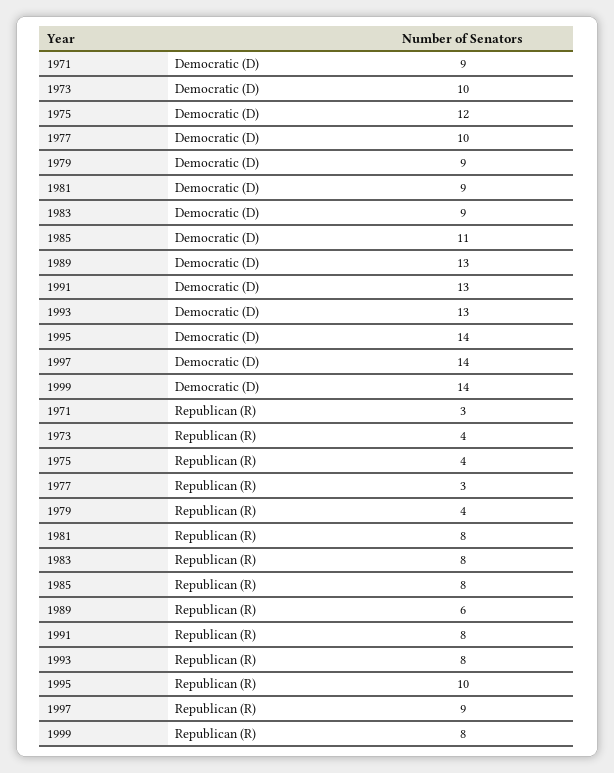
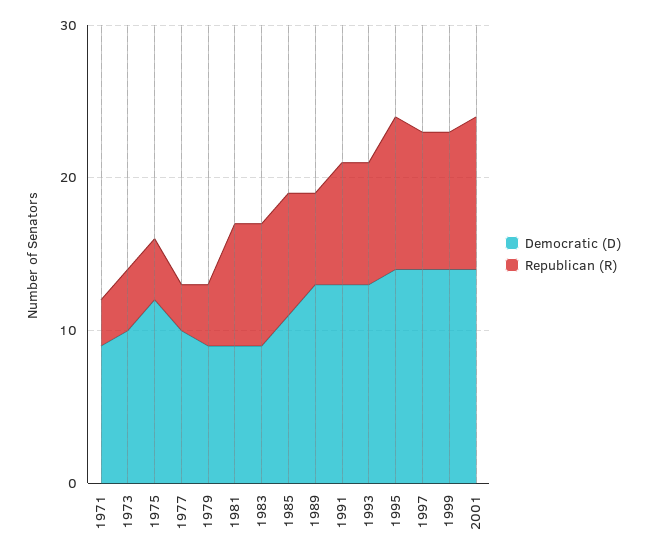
Republican (R), 1999: 8 -> 9
Democratic (D), 2001: none -> 14
Republican (R), 2001: none -> 10

